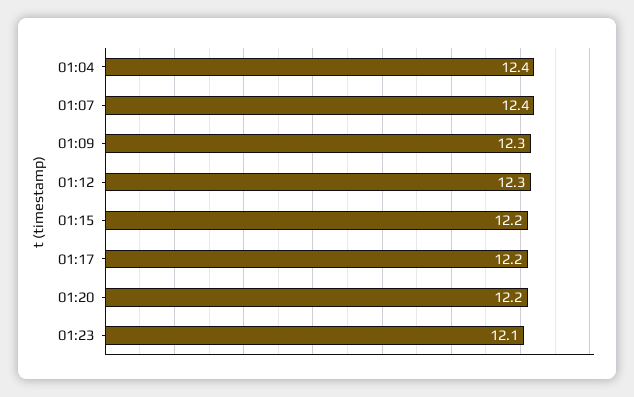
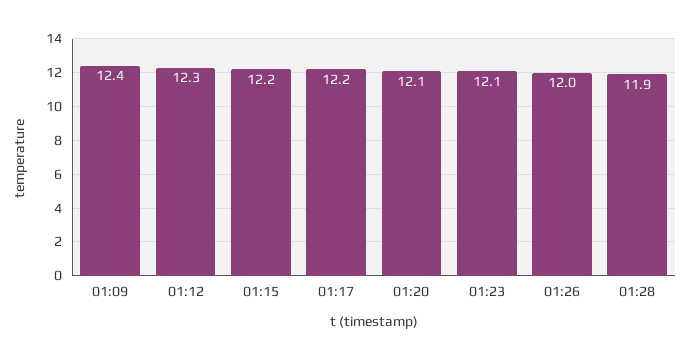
01:04: 12.4 -> none
01:07: 12.4 -> none
01:09: 12.3 -> 12.4
01:20: 12.2 -> 12.1
01:26: none -> 12
01:28: none -> 11.9

